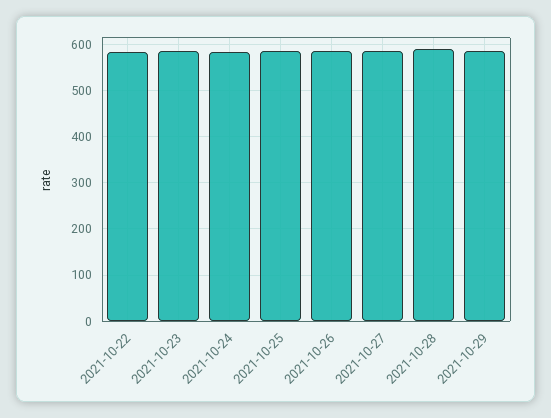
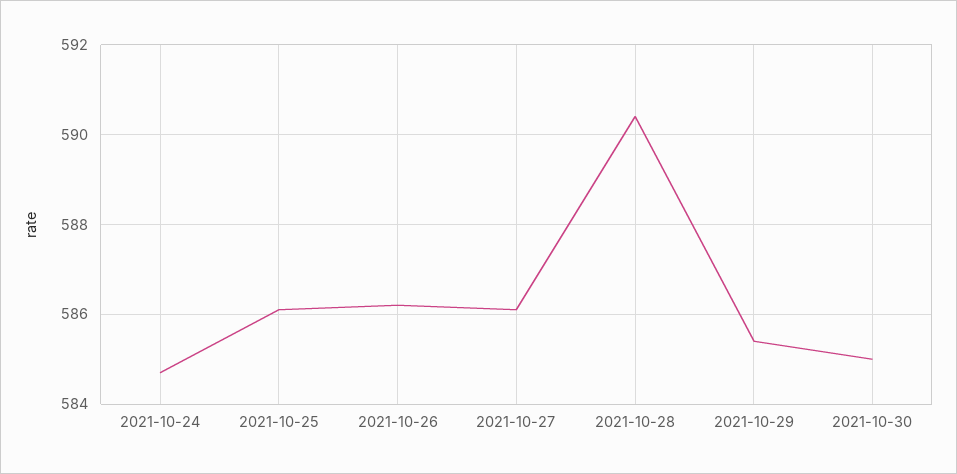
2021-10-22: 580 -> none
2021-10-23: 580 -> none
2021-10-30: none -> 585

